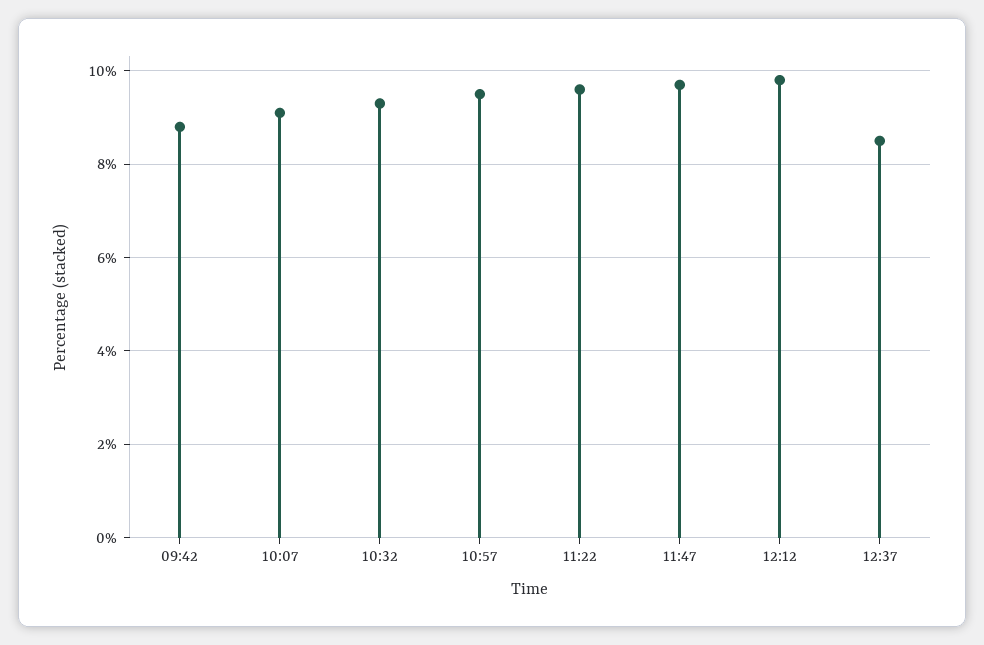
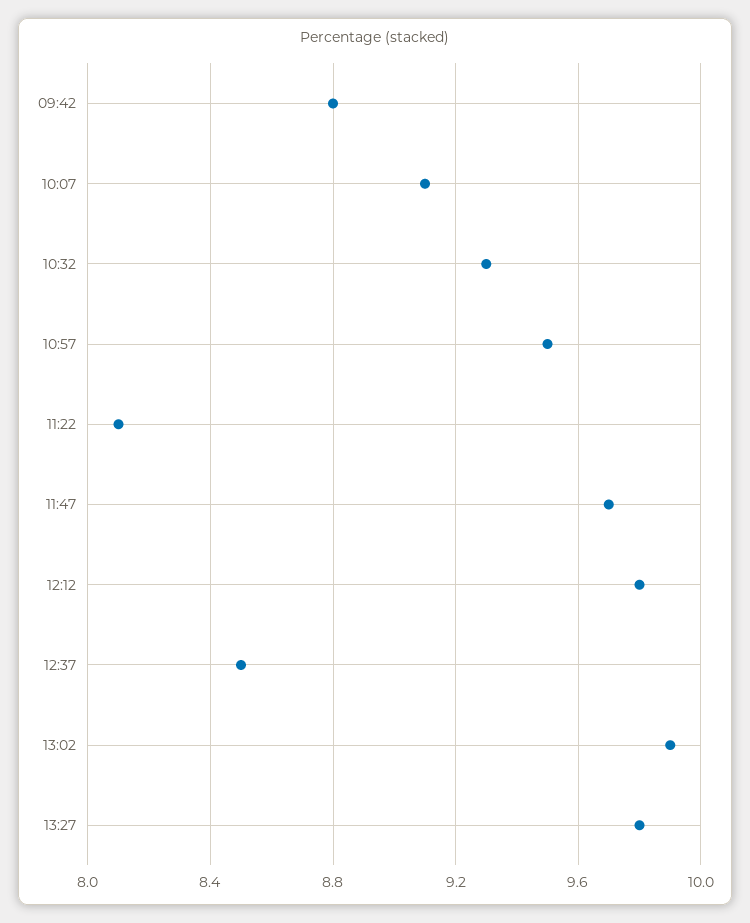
11:22: 9.5 -> 8.1
13:02: none -> 9.9
13:27: none -> 9.8

